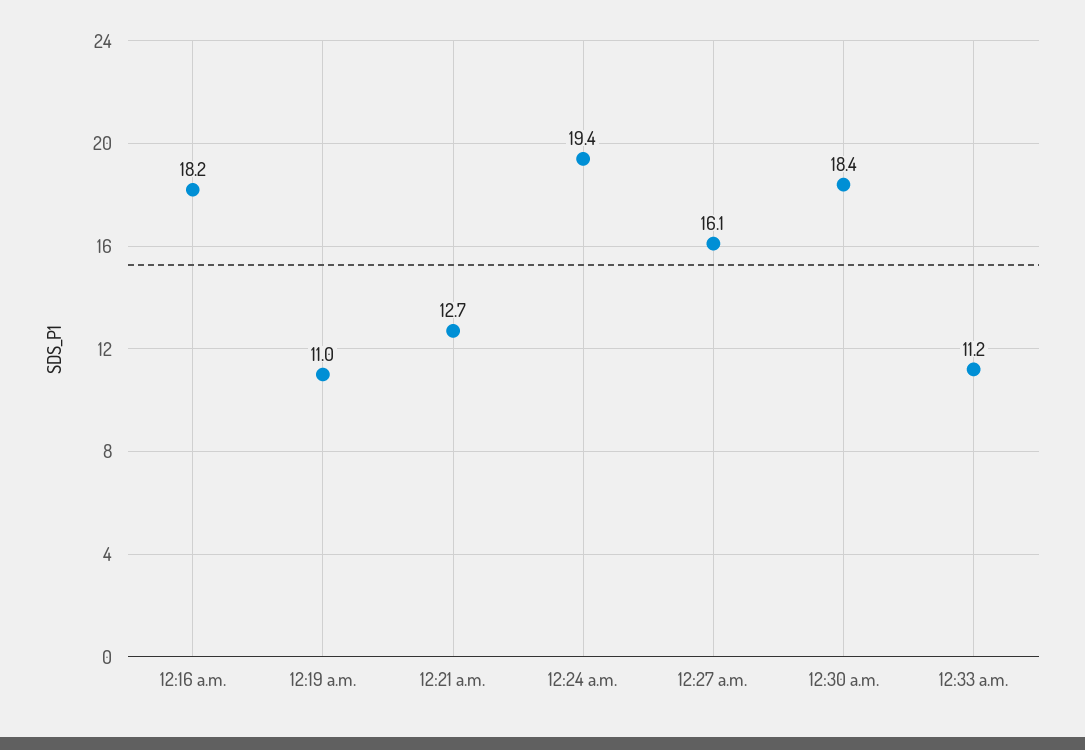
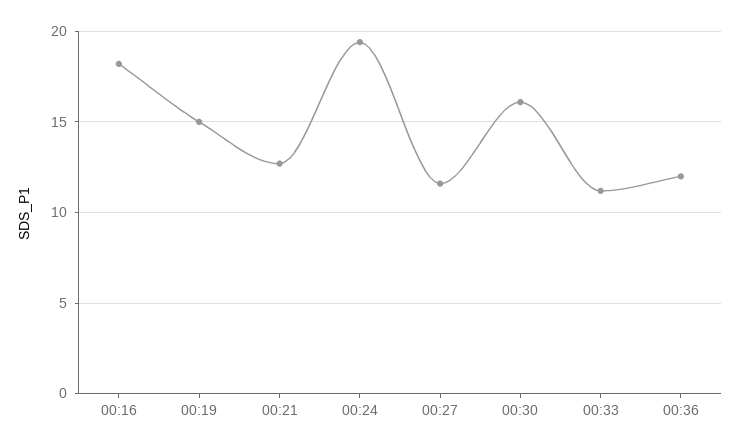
12:19 a.m.: 11 -> 15
12:27 a.m.: 16.1 -> 11.5
12:30 a.m.: 18.4 -> 16
00:36: none -> 12

